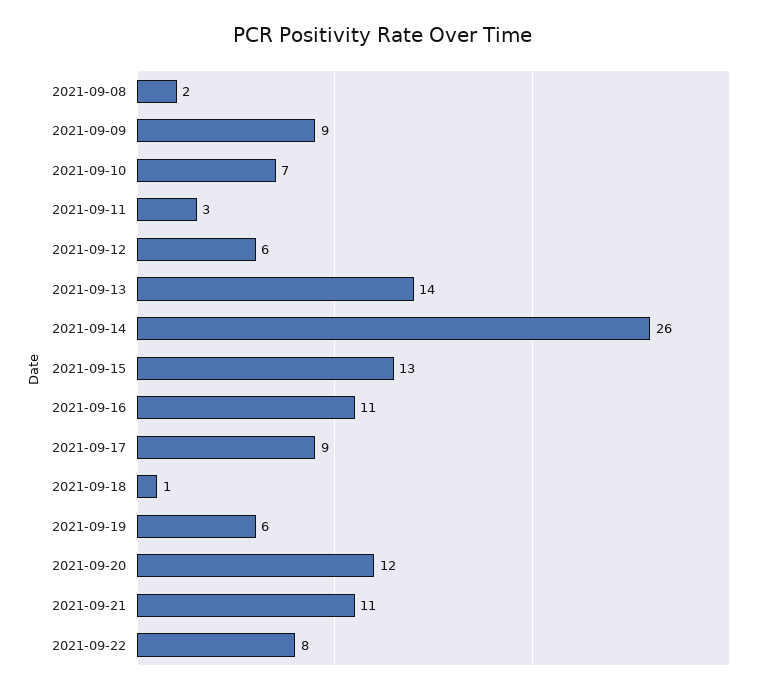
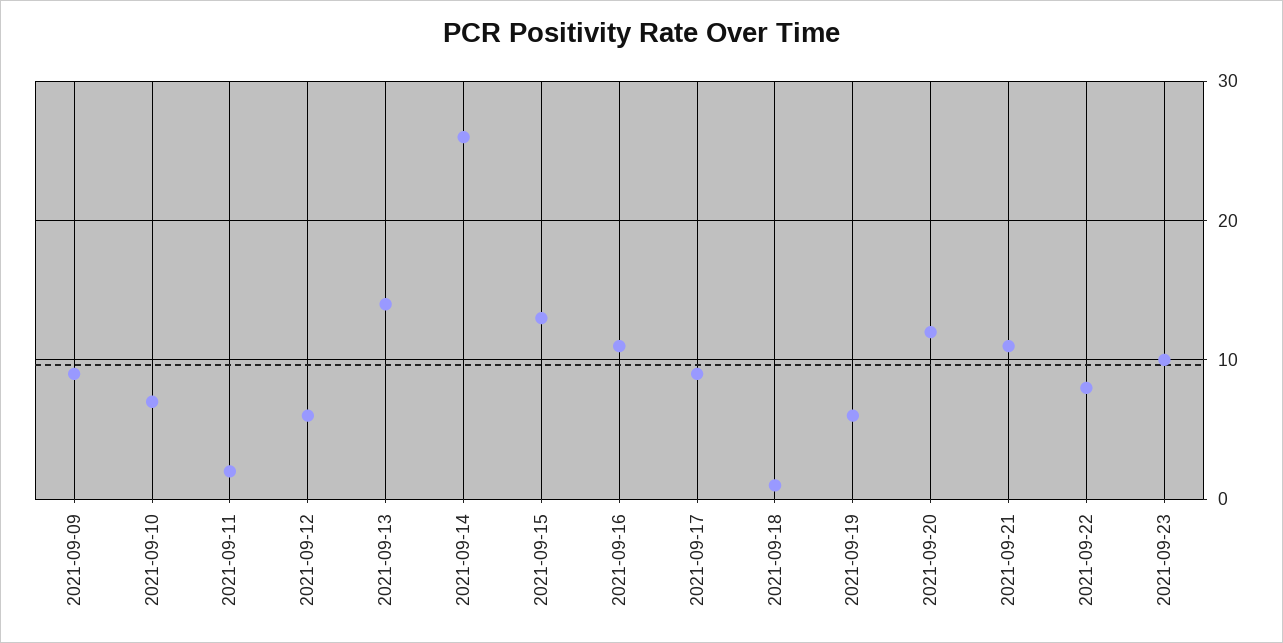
2021-09-08: 2 -> none
2021-09-11: 3 -> 2
2021-09-23: none -> 10

